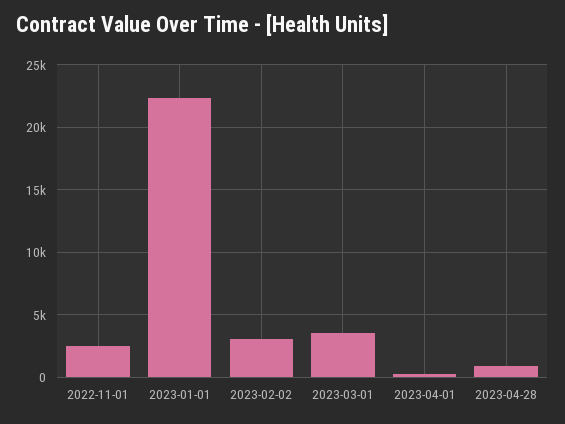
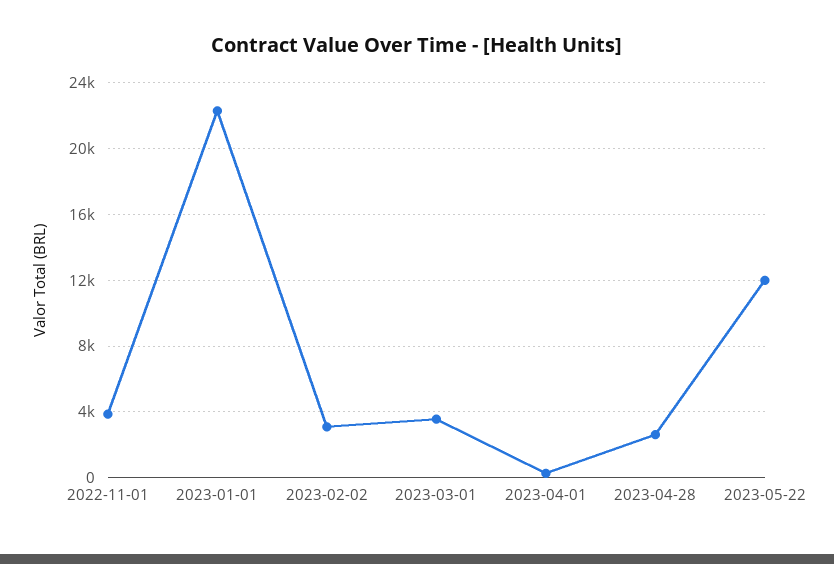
2022-11-01: 2500 -> 4000
2023-04-28: 1000 -> 2500
2023-05-22: none -> 12000

